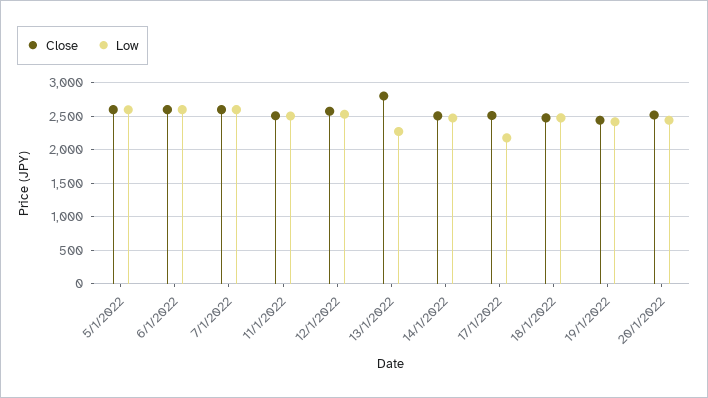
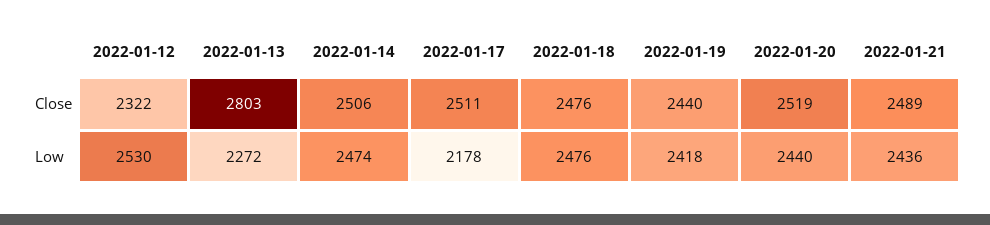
Close, 5/1/2022: 2600 -> none
Low, 5/1/2022: 2600 -> none
Close, 6/1/2022: 2600 -> none
Low, 6/1/2022: 2600 -> none
Close, 7/1/2022: 2600 -> none
Low, 7/1/2022: 2600 -> none
Close, 11/1/2022: 2500 -> none
Low, 11/1/2022: 2500 -> none
Close, 12/1/2022: 2600 -> 2322
Close, 2022-01-21: none -> 2489
Low, 2022-01-21: none -> 2436

